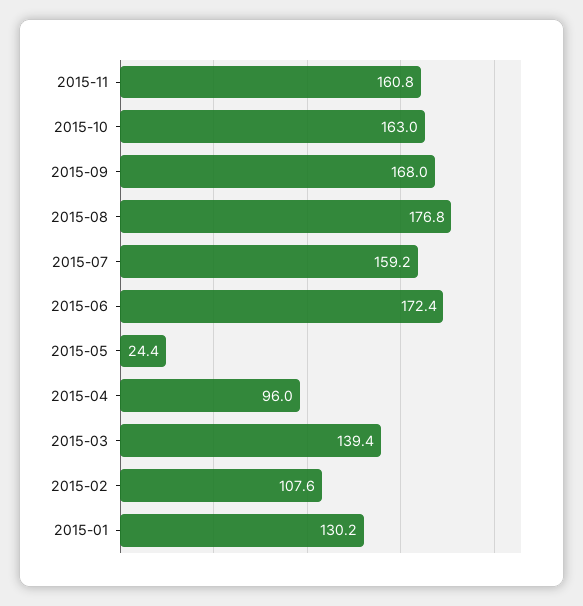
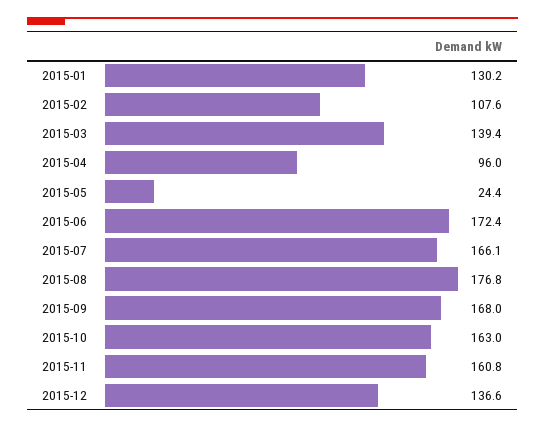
2015-07: 159.2 -> 166.1
2015-12: none -> 136.6

